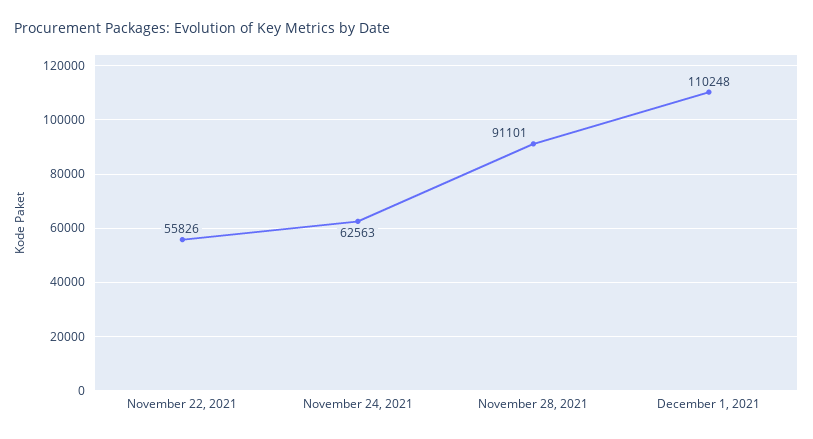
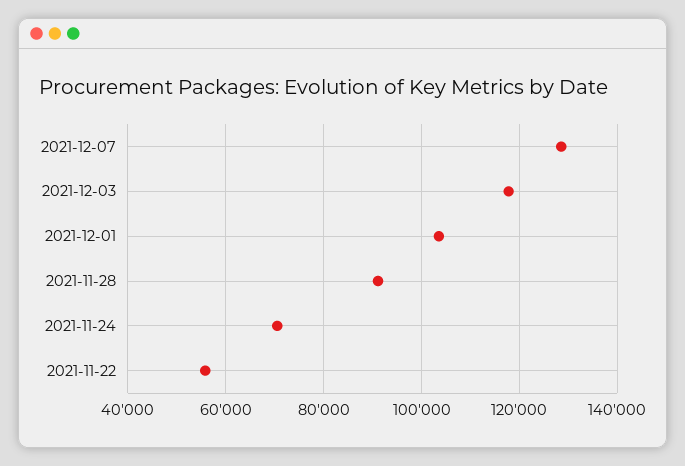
November 24, 2021: 62563 -> 70000
December 1, 2021: 110248 -> 104000
2021-12-07: none -> 128000
2021-12-03: none -> 118000

